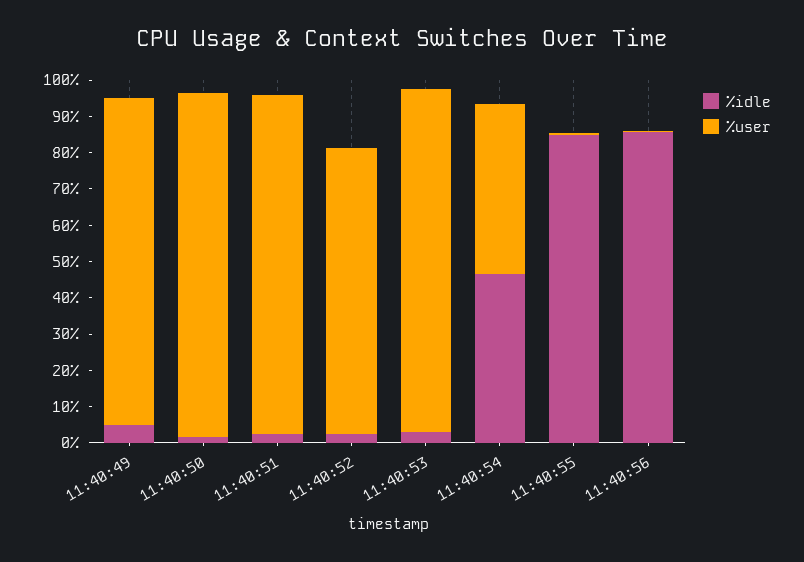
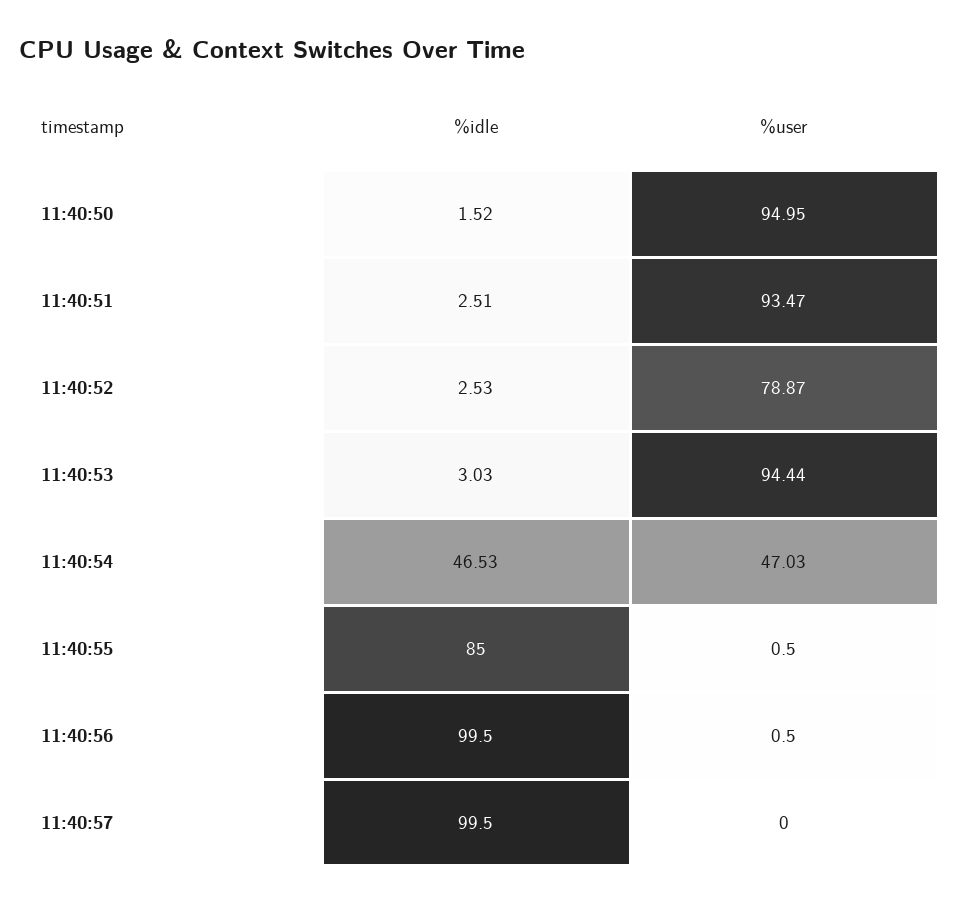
%idle, 11:40:49: 5 -> none
%user, 11:40:49: 90 -> none
%idle, 11:40:56: 85 -> 99.5
%idle, 11:40:57: none -> 99.5
%user, 11:40:57: none -> 0

